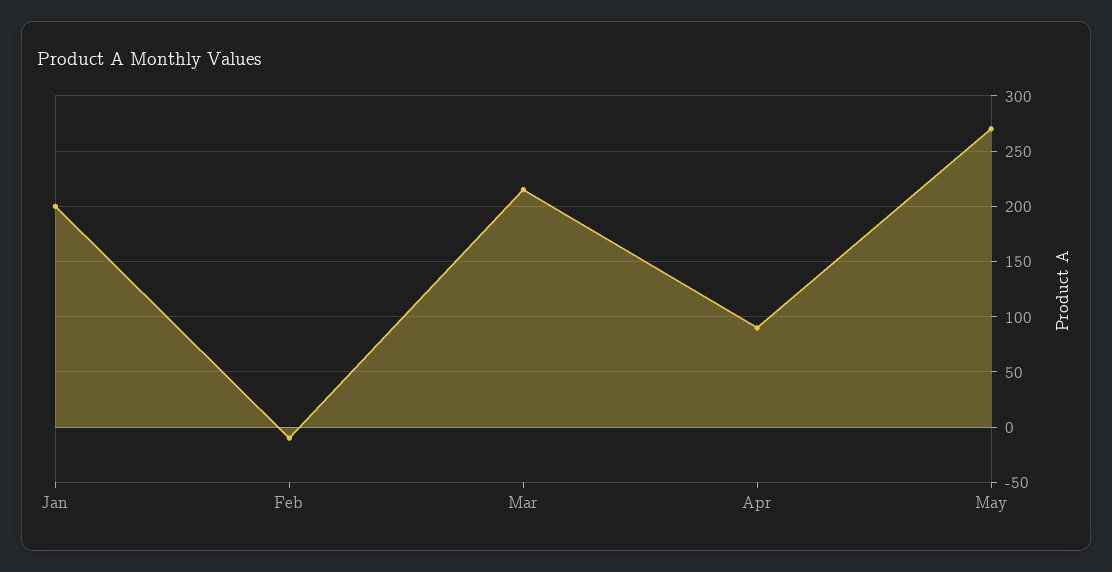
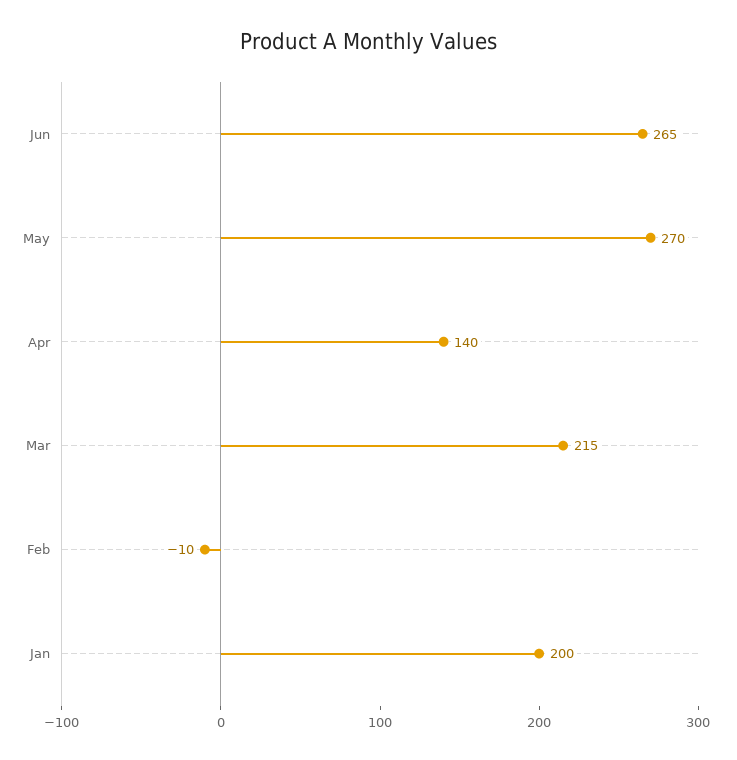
Apr: 90 -> 140
Jun: none -> 265

